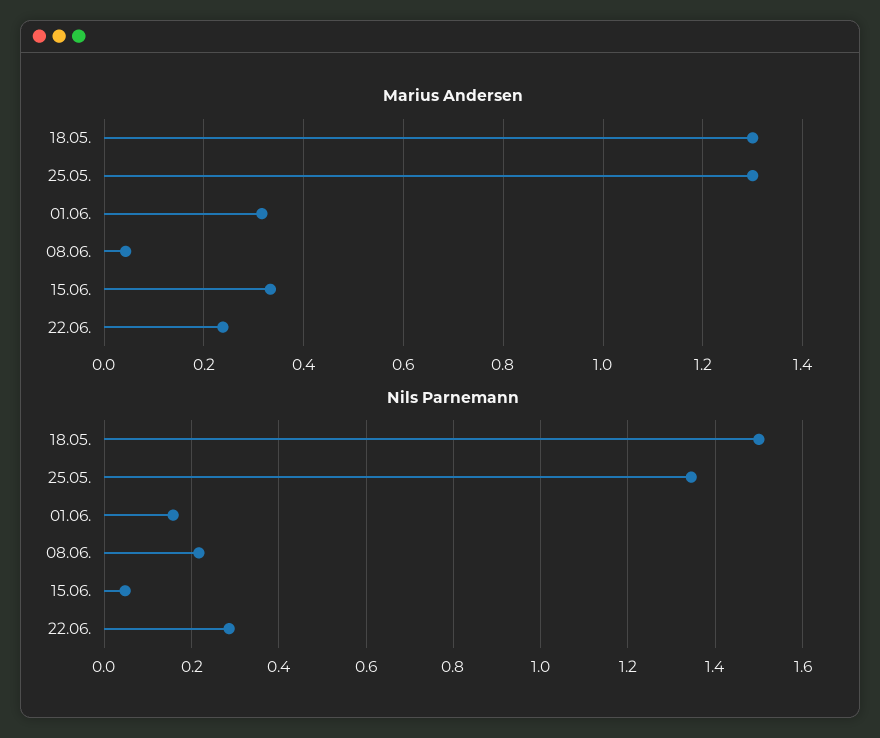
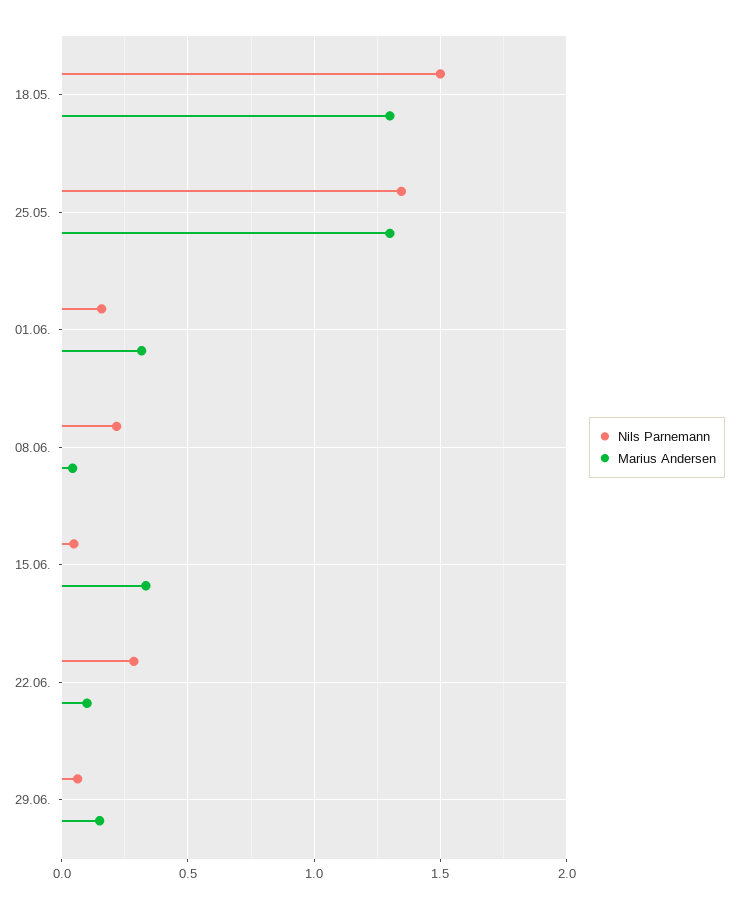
Marius Andersen, 22.06.: 0.24 -> 0.1
Nils Parnemann, 29.06.: none -> 0.05
Marius Andersen, 29.06.: none -> 0.15

